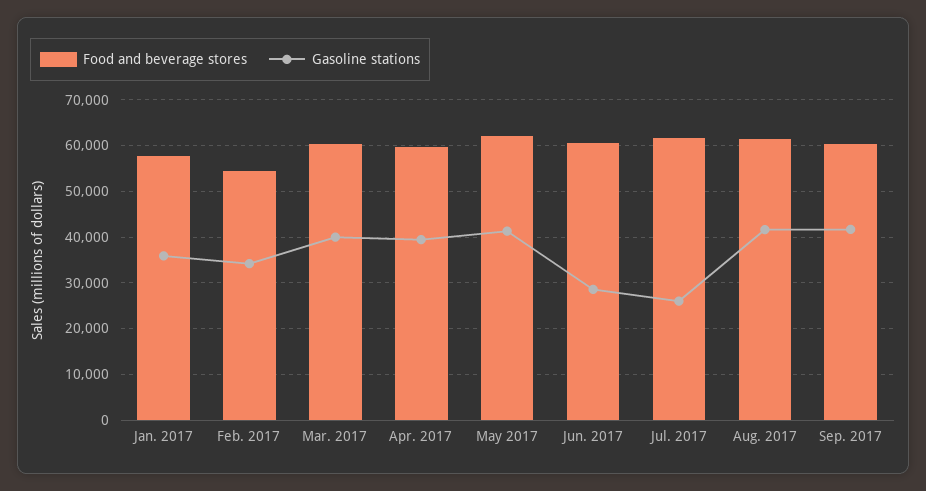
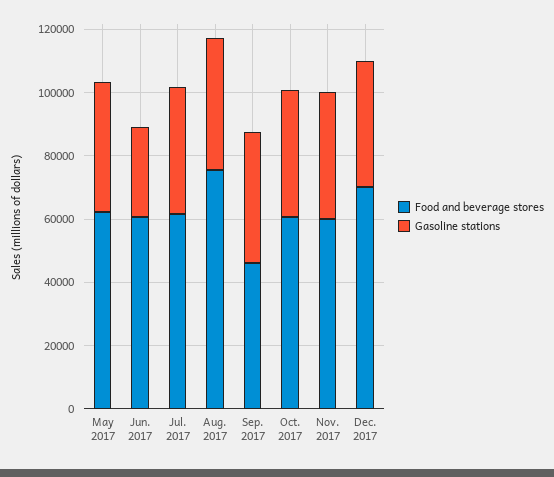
Food and beverage stores, Jan. 2017: 58000 -> none
Gasoline stations, Jan. 2017: 36000 -> none
Food and beverage stores, Feb. 2017: 54000 -> none
Gasoline stations, Feb. 2017: 34000 -> none
Food and beverage stores, Mar. 2017: 60000 -> none
Gasoline stations, Mar. 2017: 40000 -> none
Food and beverage stores, Apr. 2017: 60000 -> none
Gasoline stations, Apr. 2017: 40000 -> none
Gasoline stations, Jul. 2017: 26000 -> 40000
Food and beverage stores, Aug. 2017: 62000 -> 75000
Food and beverage stores, Sep. 2017: 60000 -> 45000
Food and beverage stores, Oct. 2017: none -> 60000
Gasoline stations, Oct. 2017: none -> 40000
Food and beverage stores, Nov. 2017: none -> 60000
Gasoline stations, Nov. 2017: none -> 40000
Food and beverage stores, Dec. 2017: none -> 70000
Gasoline stations, Dec. 2017: none -> 40000

